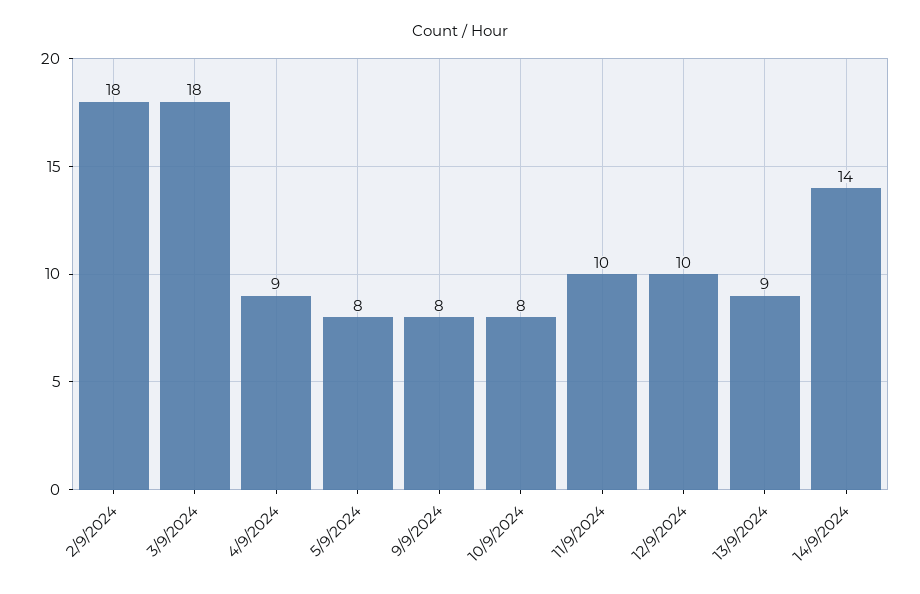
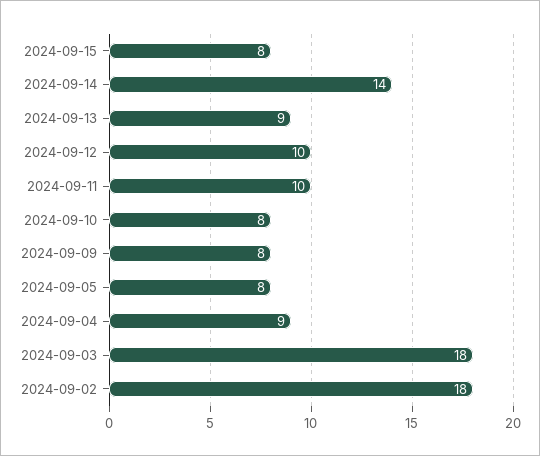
2024-09-15: none -> 8

